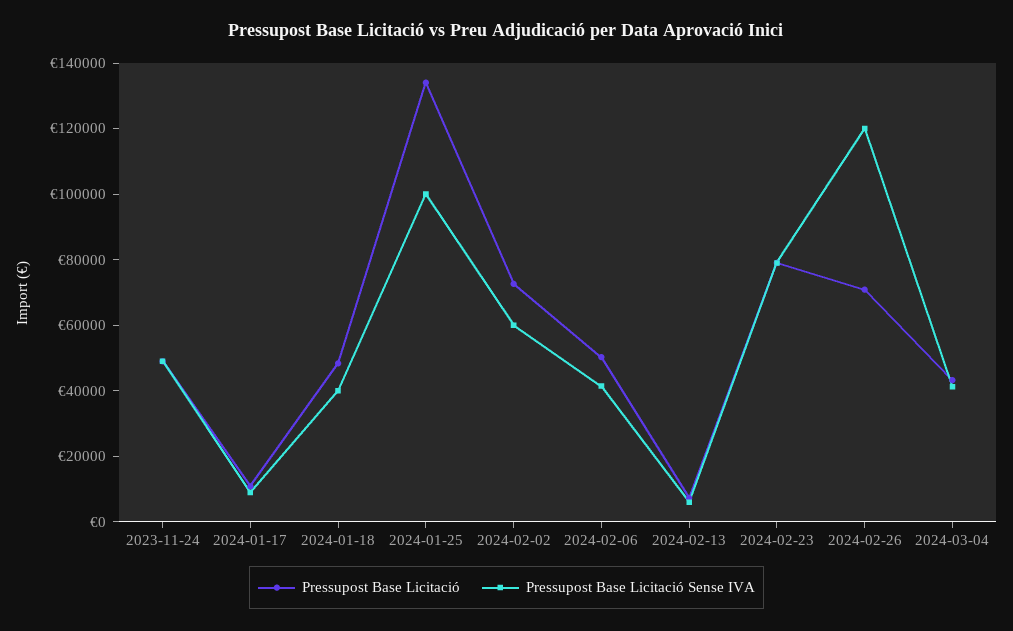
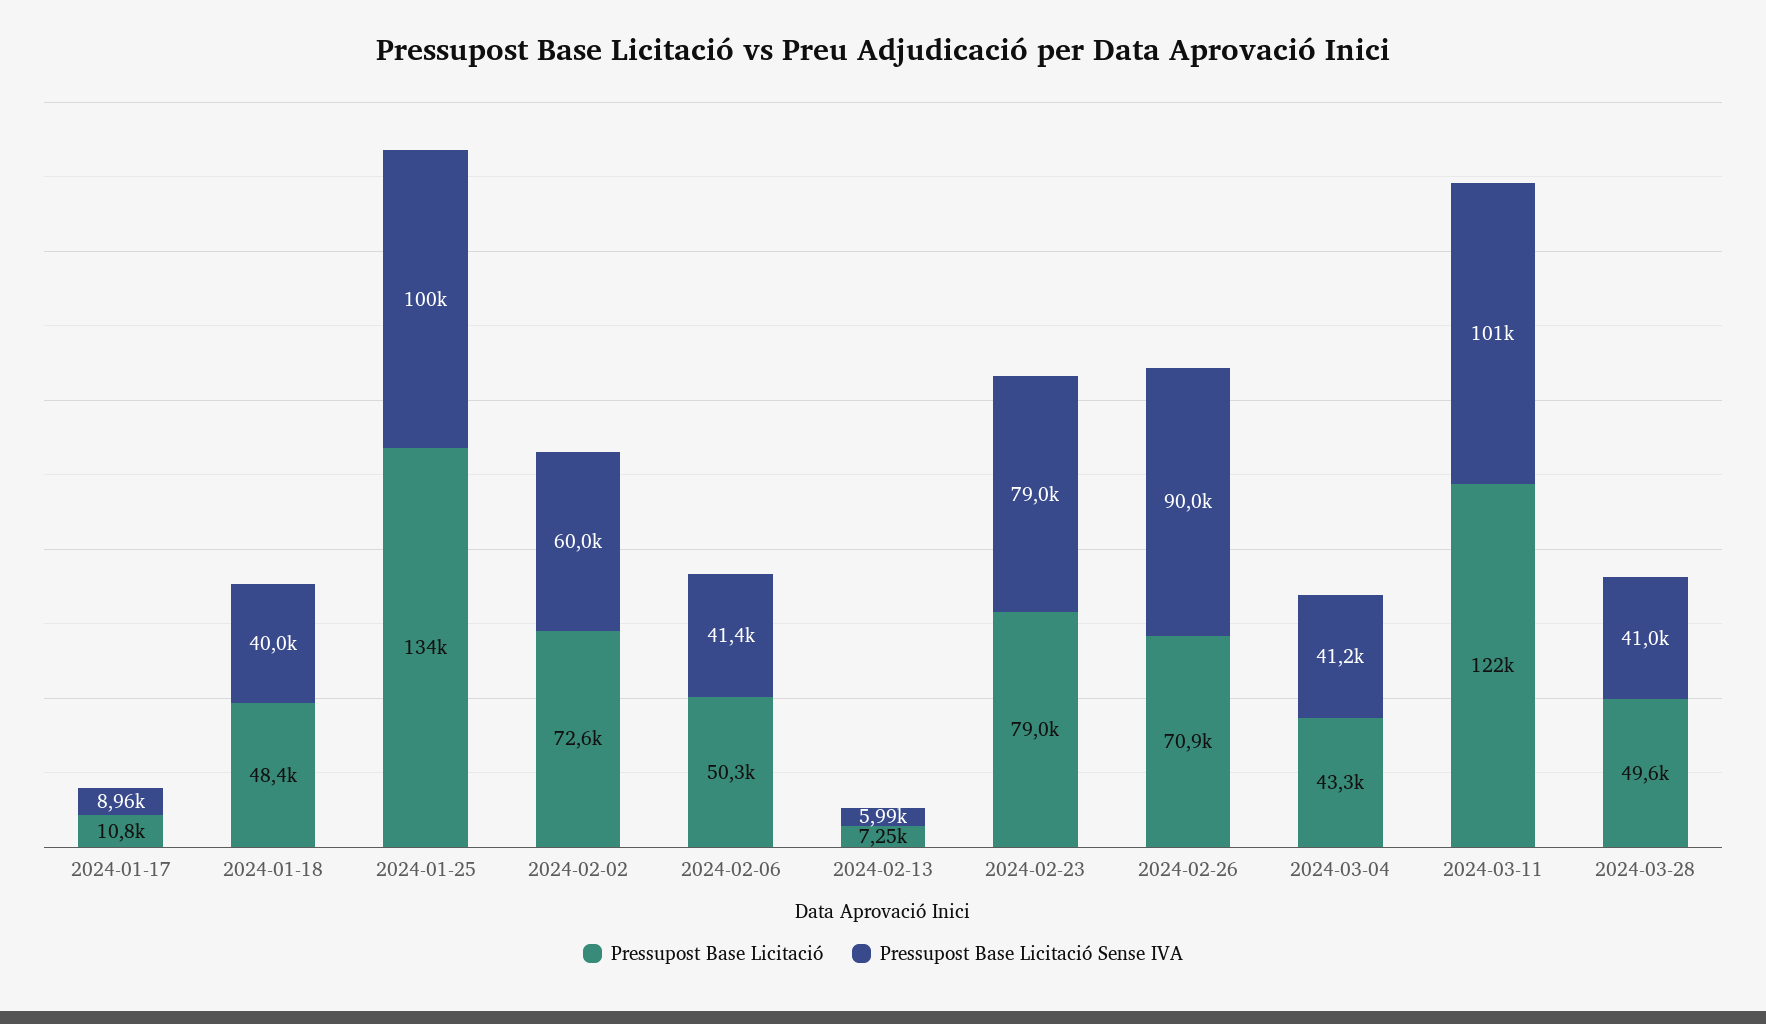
Pressupost Base Licitació, 2023-11-24: 50000 -> none
Pressupost Base Licitació Sense IVA, 2023-11-24: 50000 -> none
Pressupost Base Licitació Sense IVA, 2024-02-26: 120000 -> 90000
Pressupost Base Licitació, 2024-03-11: none -> 122000
Pressupost Base Licitació Sense IVA, 2024-03-11: none -> 101000
Pressupost Base Licitació, 2024-03-28: none -> 49600
Pressupost Base Licitació Sense IVA, 2024-03-28: none -> 41000

